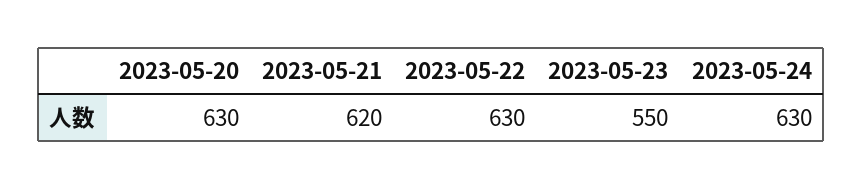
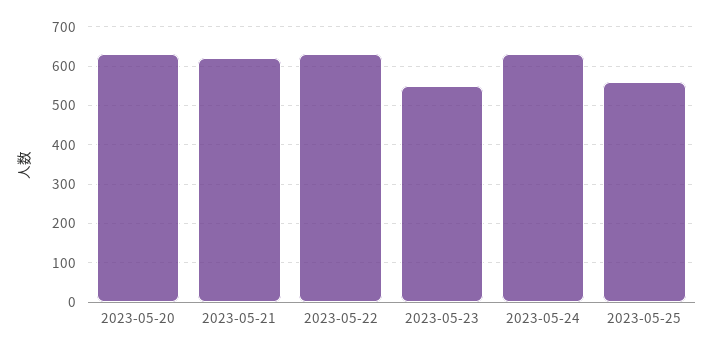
2023-05-25: none -> 560

